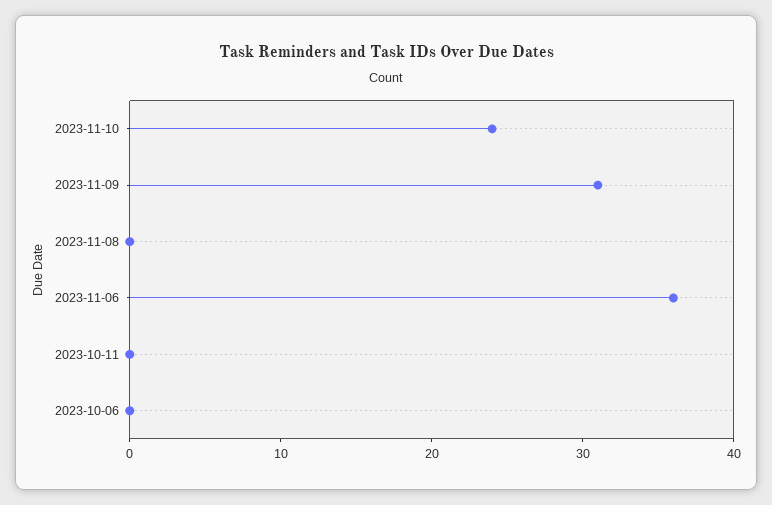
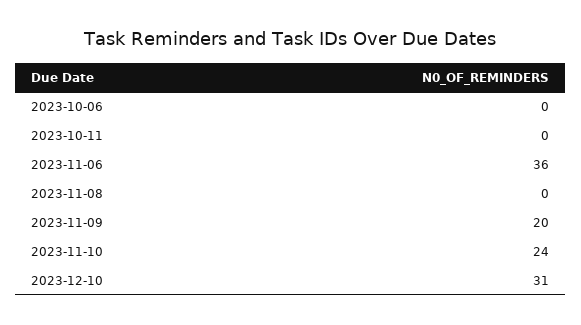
2023-11-09: 31 -> 20
2023-12-10: none -> 31

